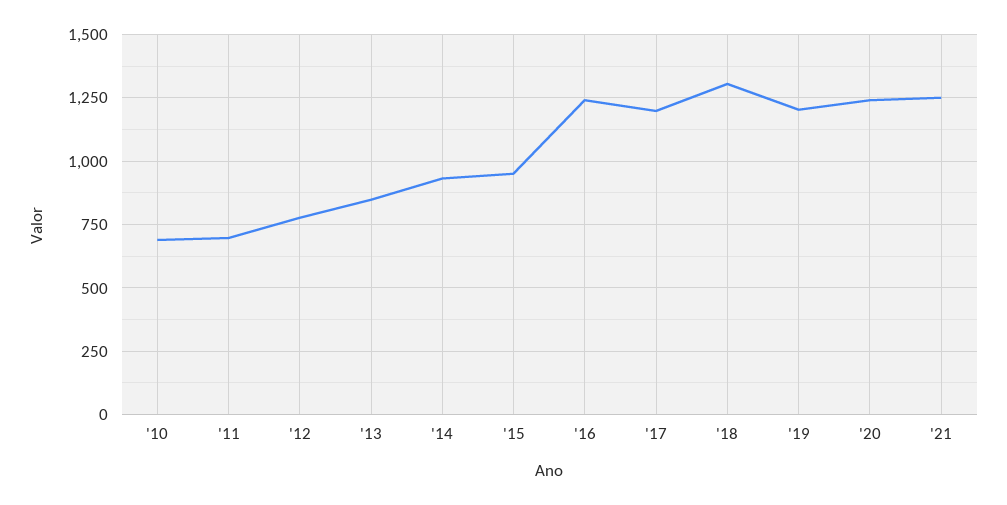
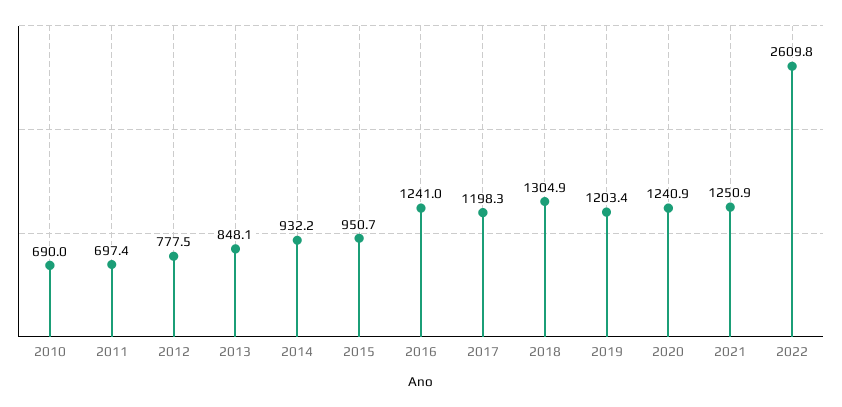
2022: none -> 2609.8

